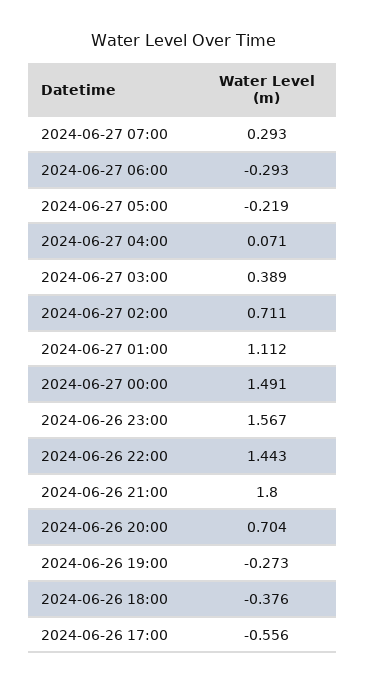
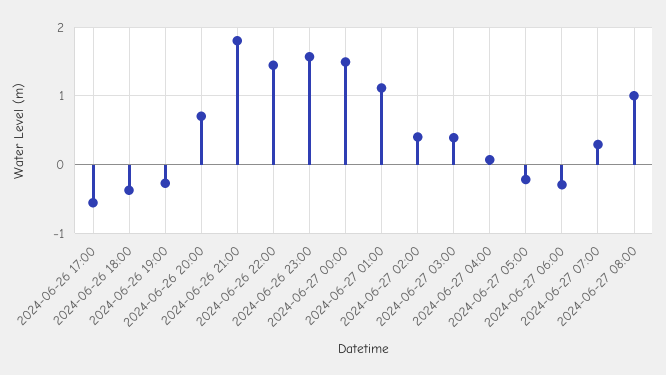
2024-06-27 02:00: 0.711 -> 0.4
2024-06-27 08:00: none -> 1

